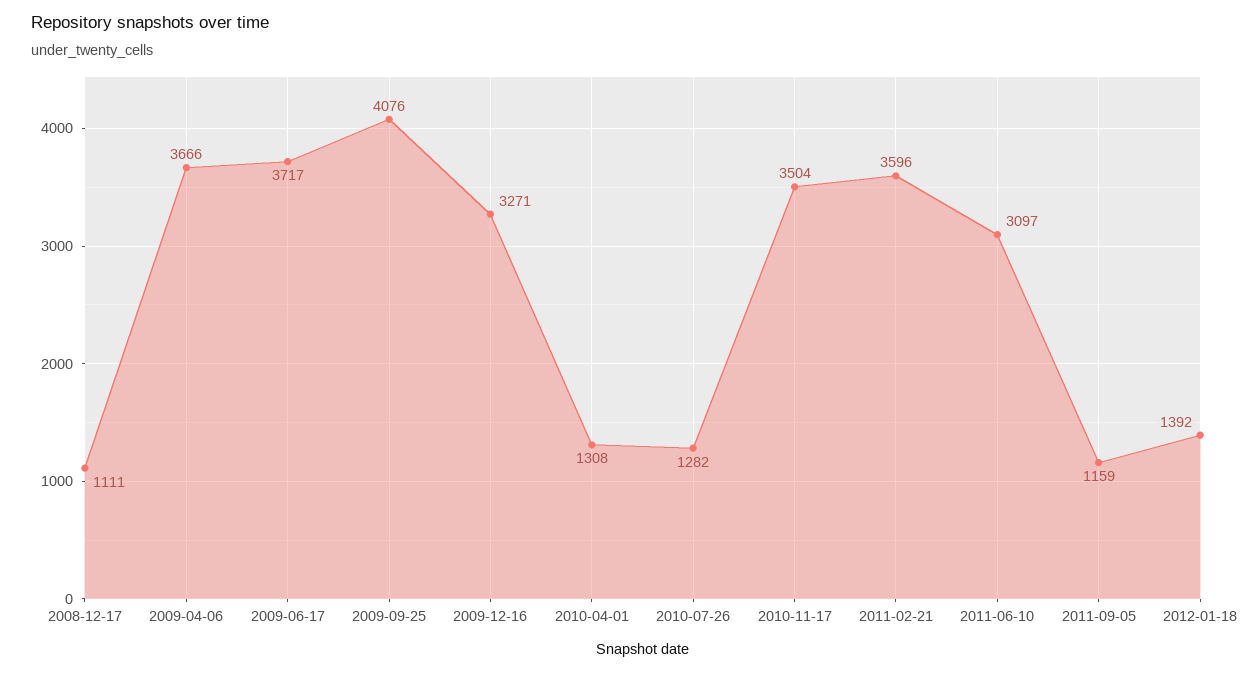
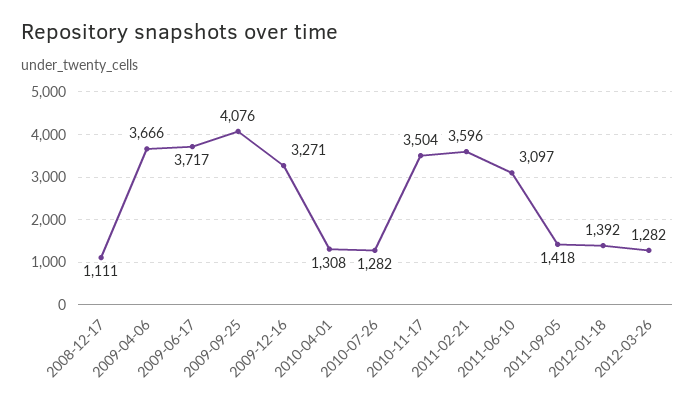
2011-09-05: 1159 -> 1418
2012-03-26: none -> 1282

